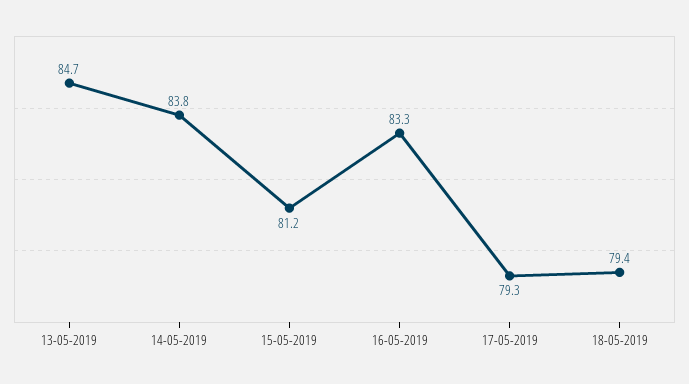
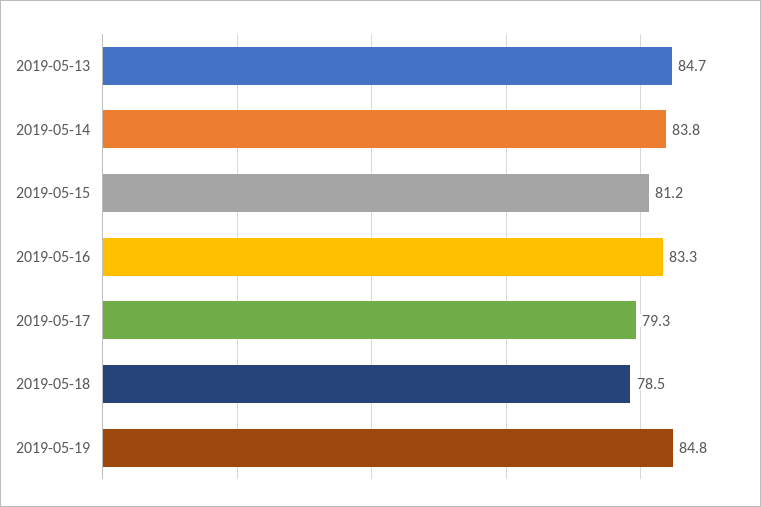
18-05-2019: 79.4 -> 78.5
2019-05-19: none -> 84.8

